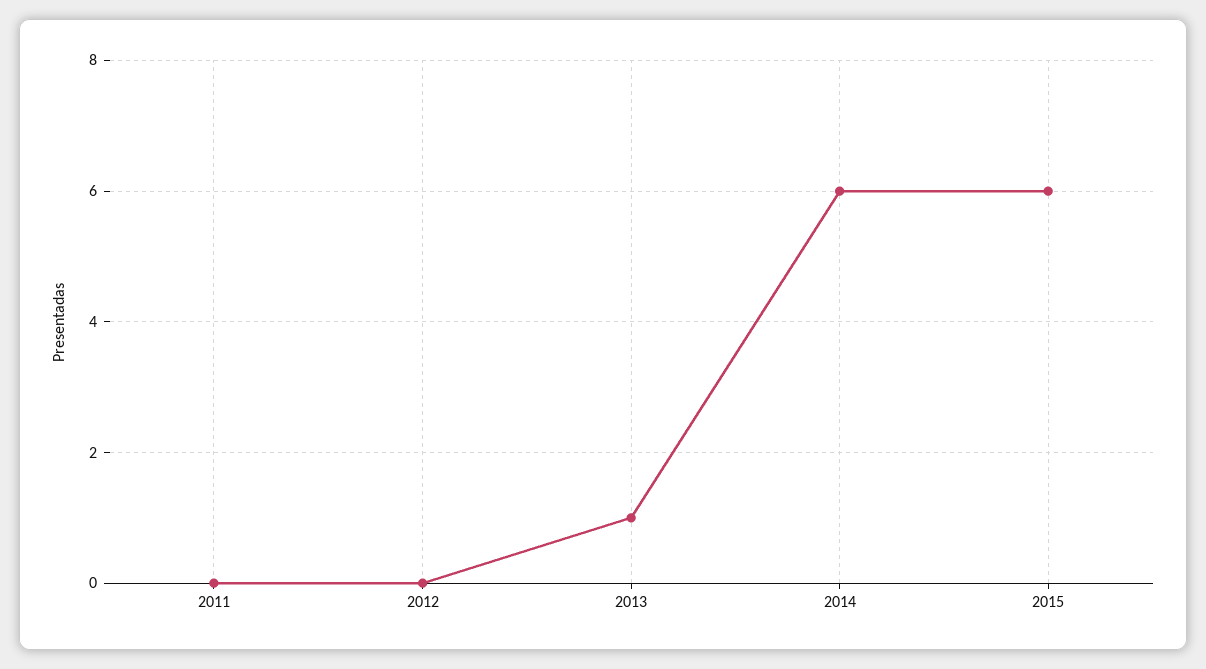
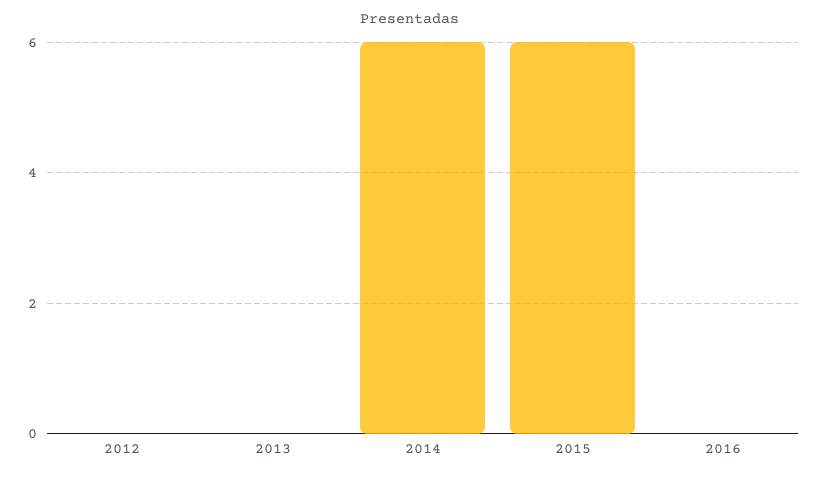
2011: 0 -> none
2013: 1 -> 0
2016: none -> 0

